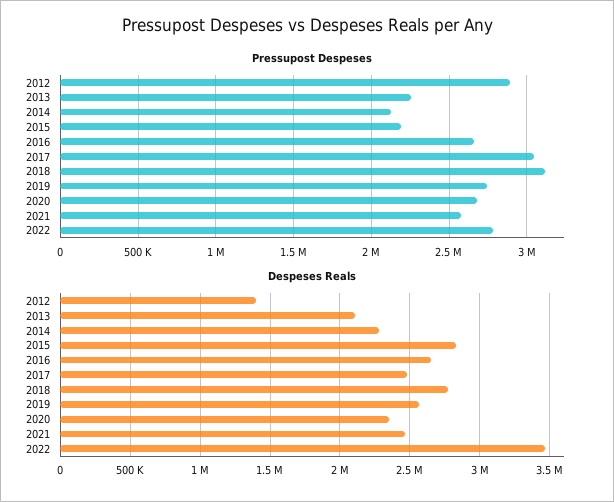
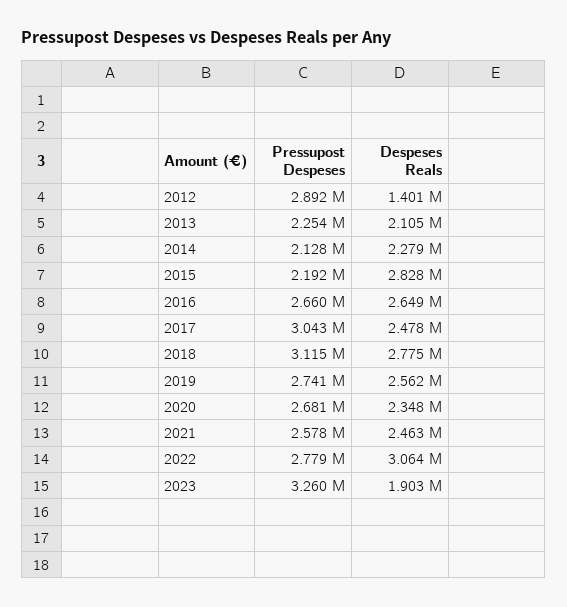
Despeses Reals, 2022: 3450000 -> 3064000
Pressupost Despeses, 2023: none -> 3260000
Despeses Reals, 2023: none -> 1903000

